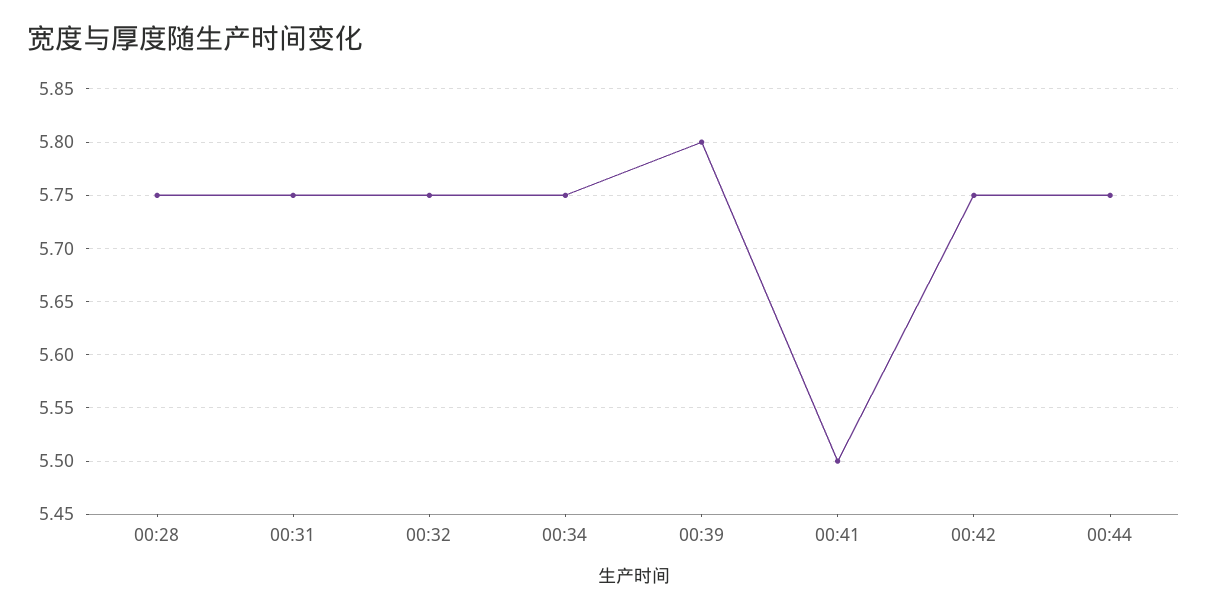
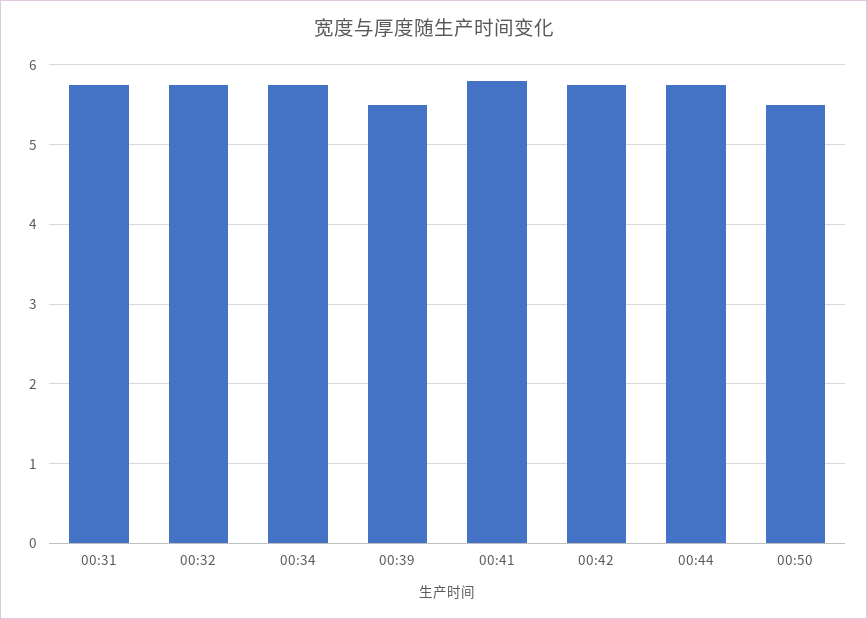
00:28: 5.75 -> none
00:39: 5.8 -> 5.5
00:41: 5.5 -> 5.8
00:50: none -> 5.5

